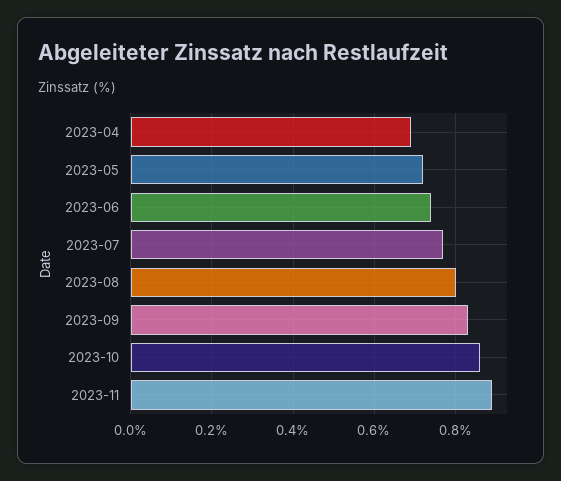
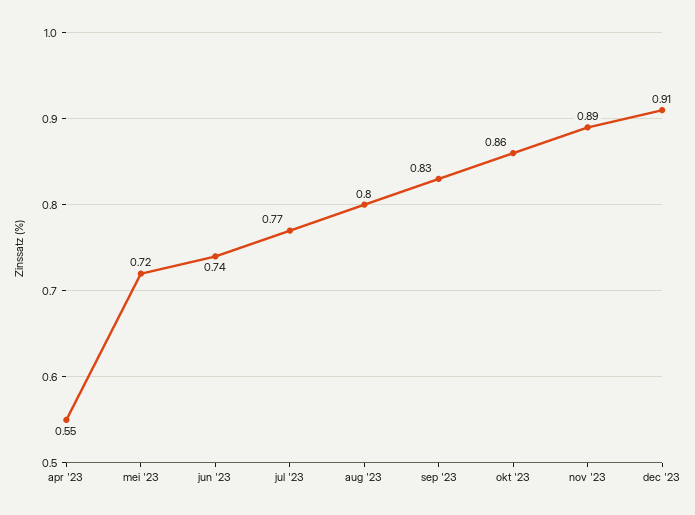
2023-04: 0.7 -> 0.55
dec '23: none -> 0.91

